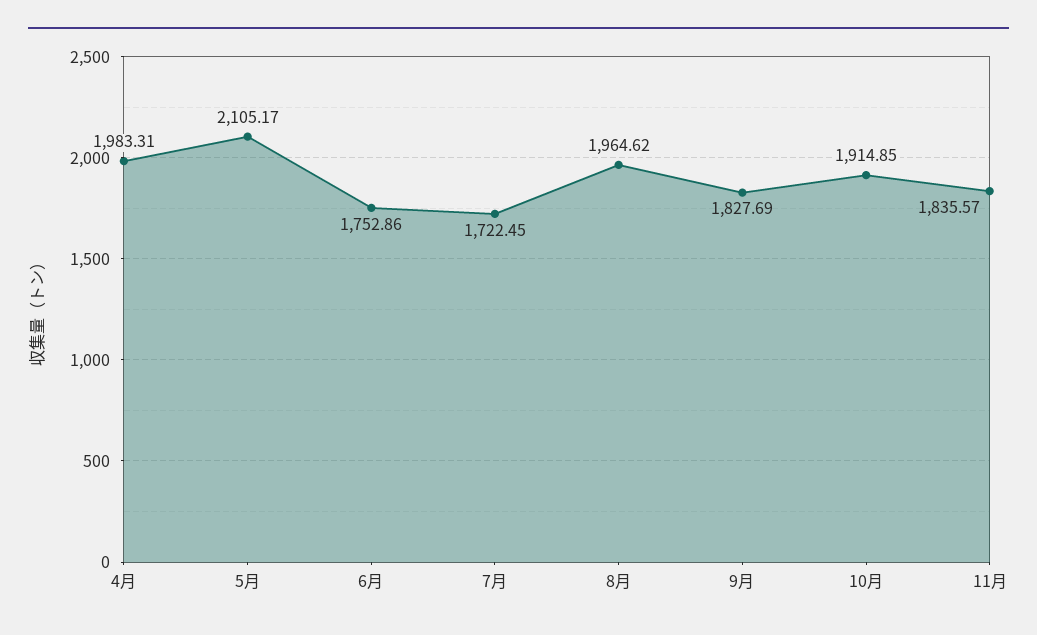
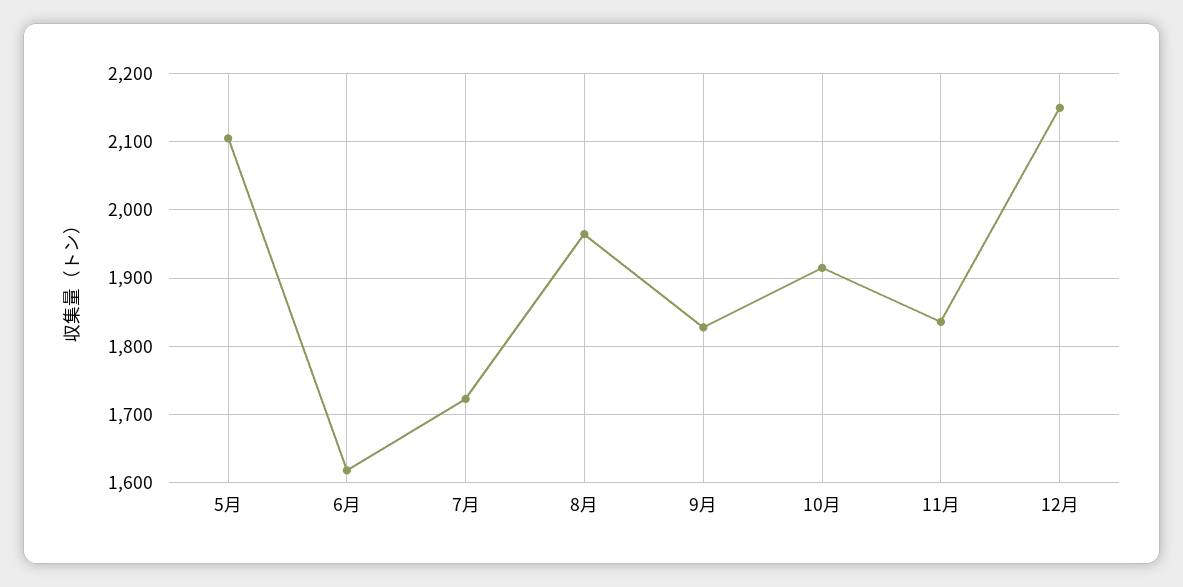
4月: 1983.31 -> none
6月: 1752.86 -> 1620
12月: none -> 2150

